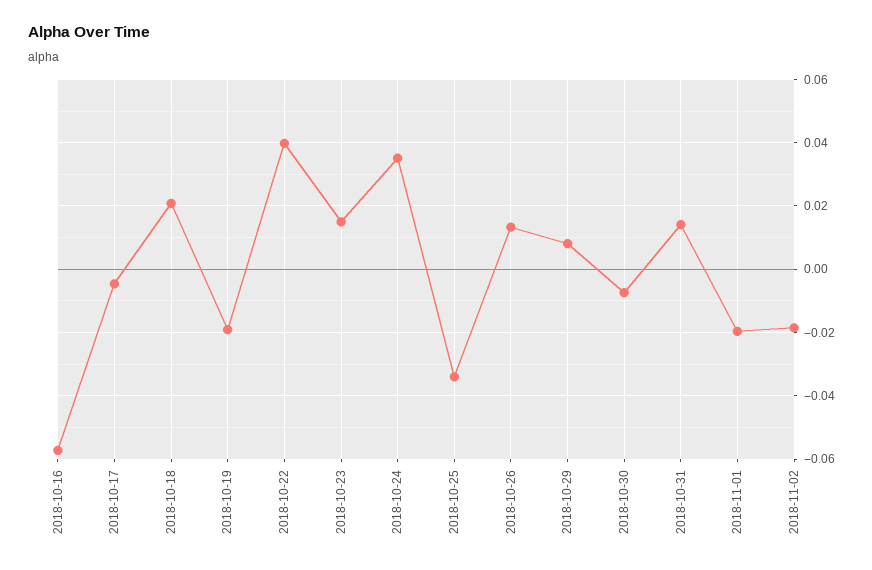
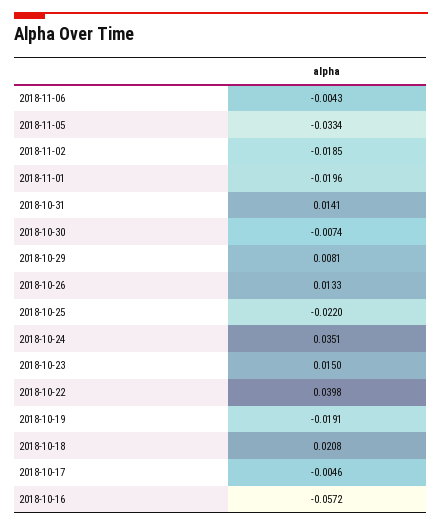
2018-10-25: -0.034 -> -0.022
2018-11-06: none -> -0.0043
2018-11-05: none -> -0.0334

